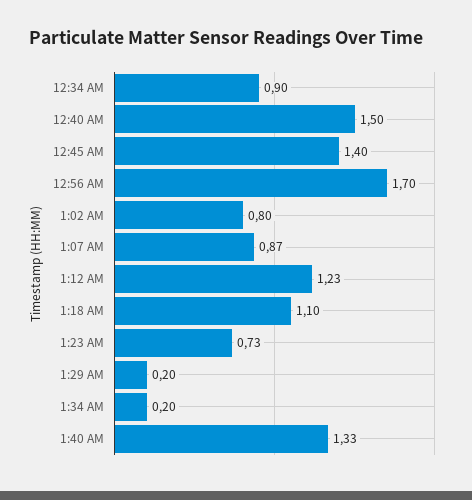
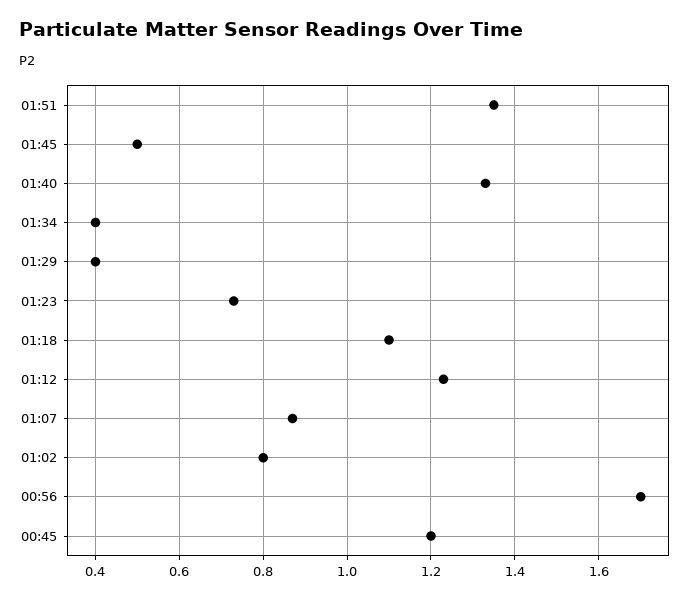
12:34 AM: 0.9 -> none
12:40 AM: 1.5 -> none
12:45 AM: 1.4 -> 1.2
1:29 AM: 0.2 -> 0.4
1:34 AM: 0.2 -> 0.4
01:51: none -> 1.35
01:45: none -> 0.5

